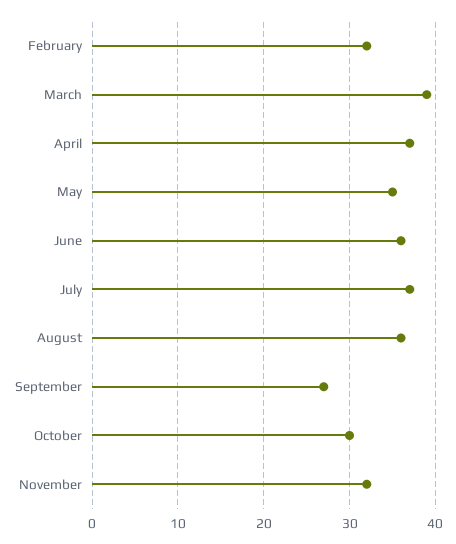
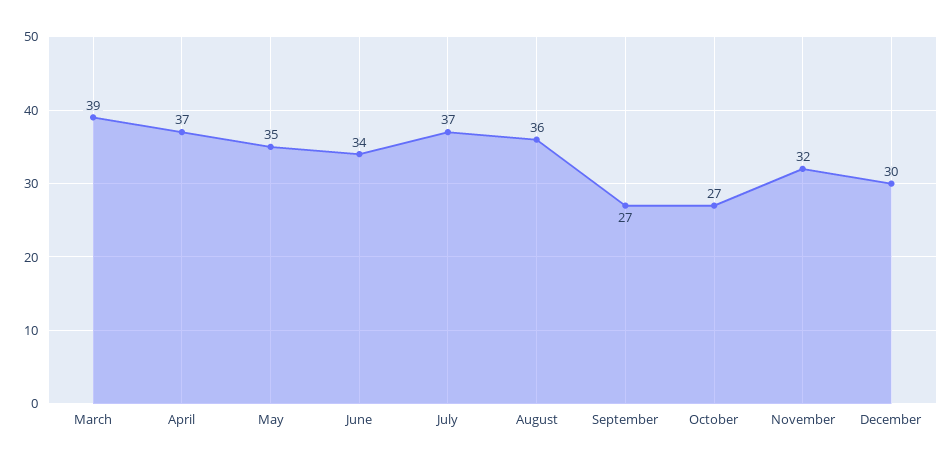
February: 32 -> none
June: 36 -> 34
October: 30 -> 27
December: none -> 30

